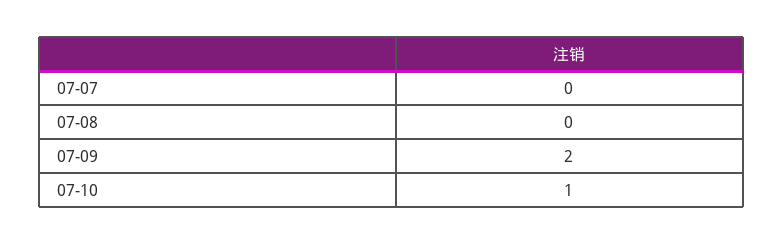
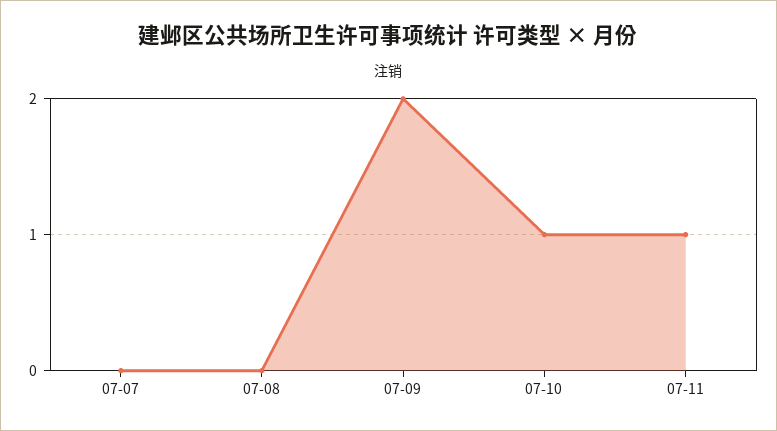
07-11: none -> 1

